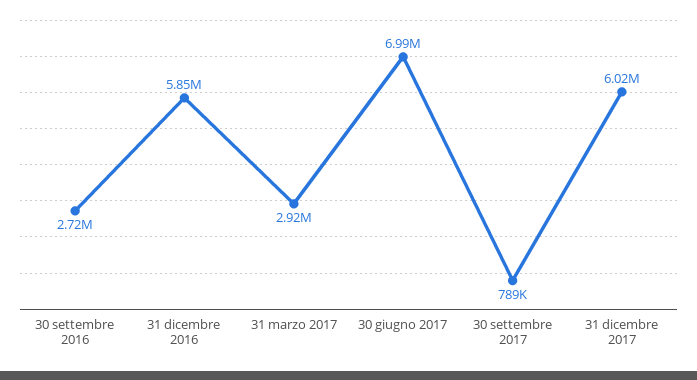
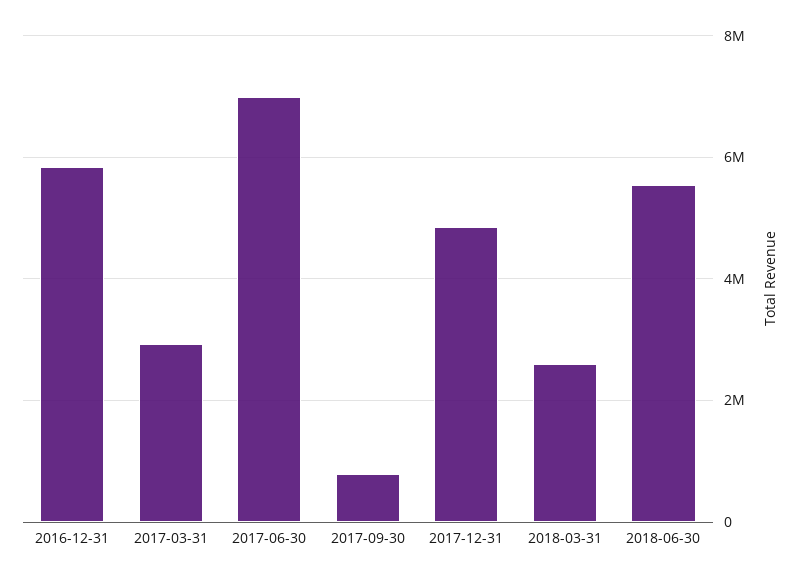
30 settembre 2016: 2720000 -> none
31 dicembre 2017: 6020000 -> 4800000
2018-03-31: none -> 2600000
2018-06-30: none -> 5600000

